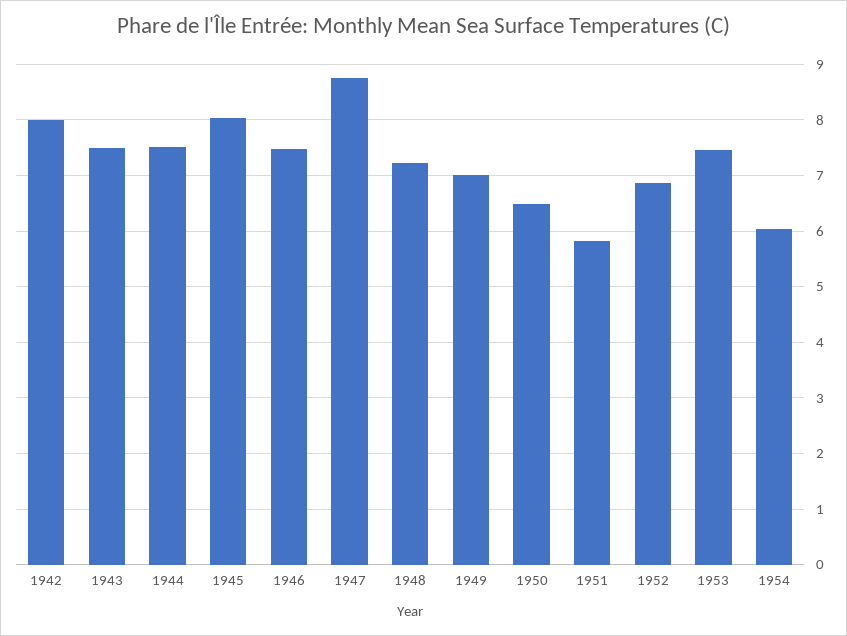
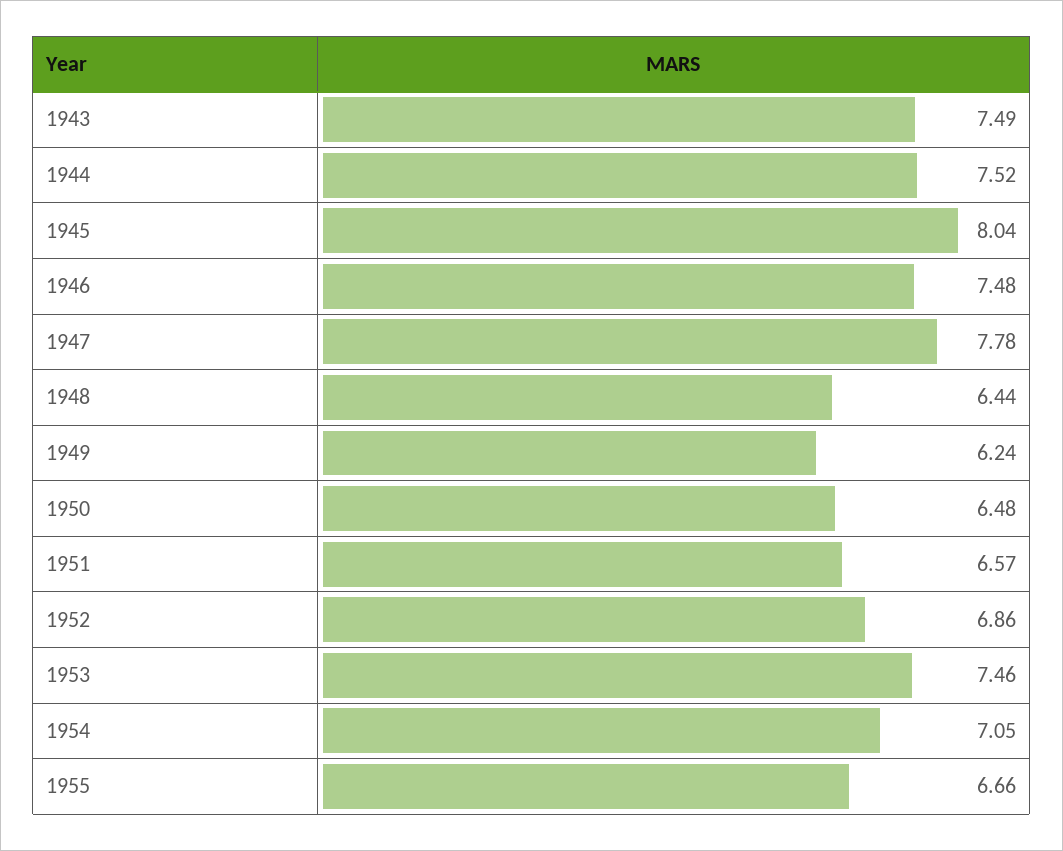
1942: 8 -> none
1947: 8.8 -> 7.78
1948: 7.2 -> 6.44
1949: 7 -> 6.24
1951: 5.8 -> 6.57
1954: 6 -> 7.05
1955: none -> 6.66

